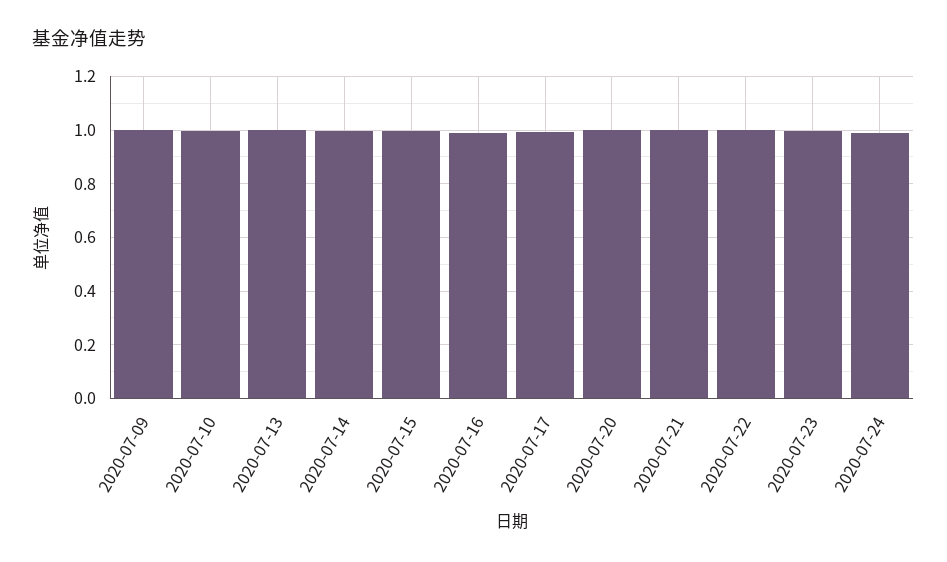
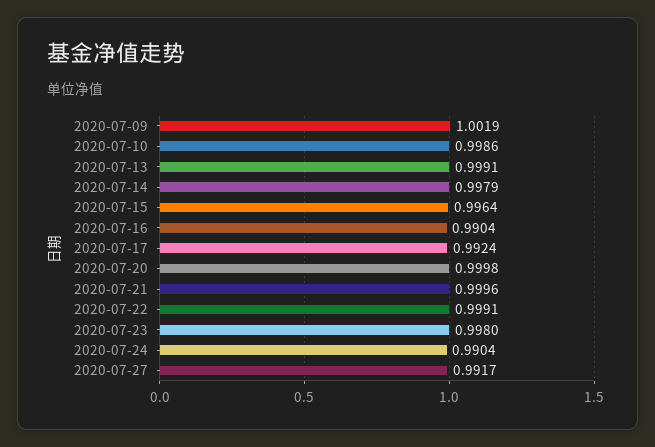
2020-07-27: none -> 0.9917

